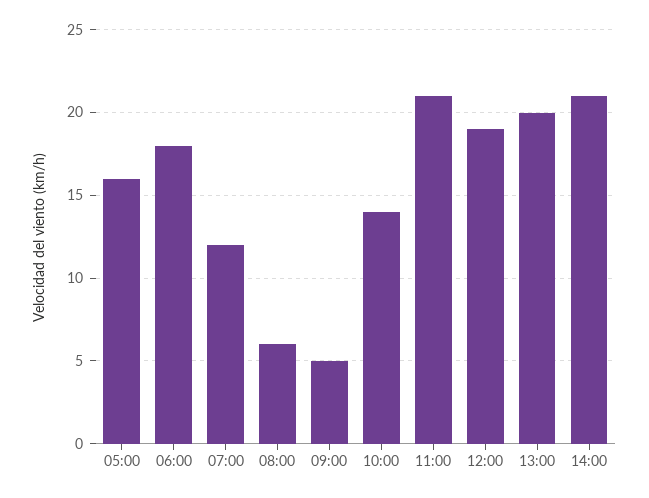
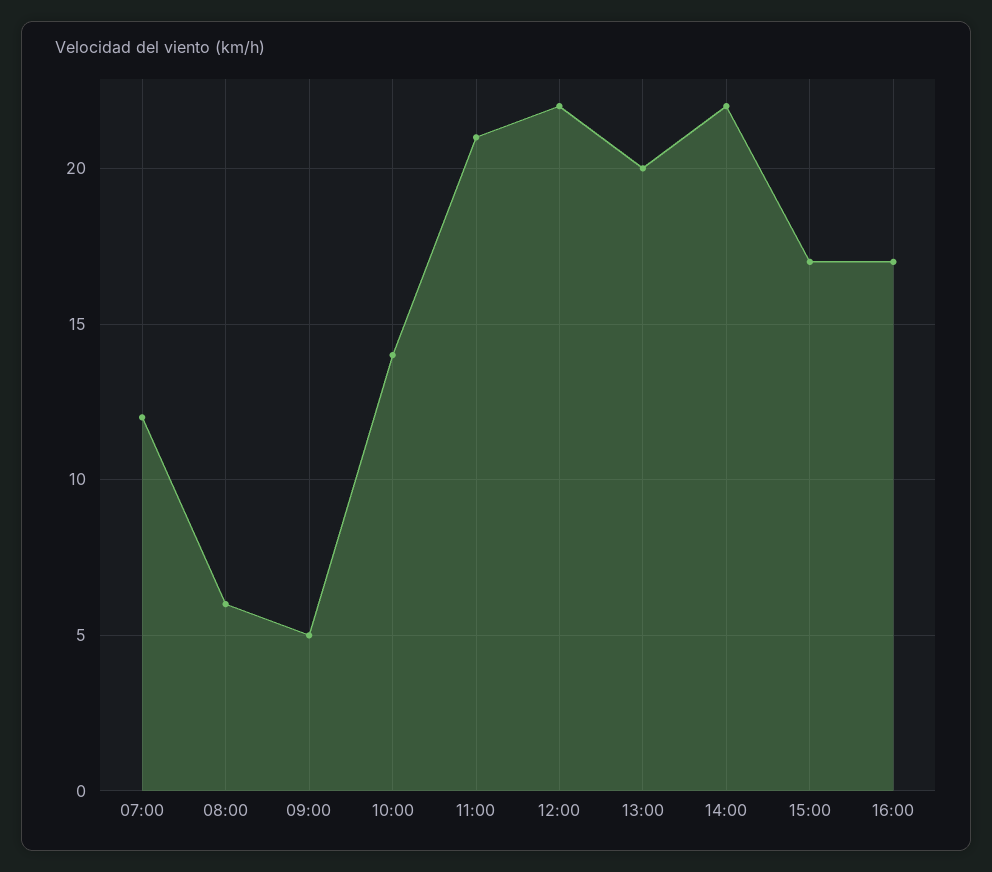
05:00: 16 -> none
06:00: 18 -> none
12:00: 19 -> 22
14:00: 21 -> 22
15:00: none -> 17
16:00: none -> 17

